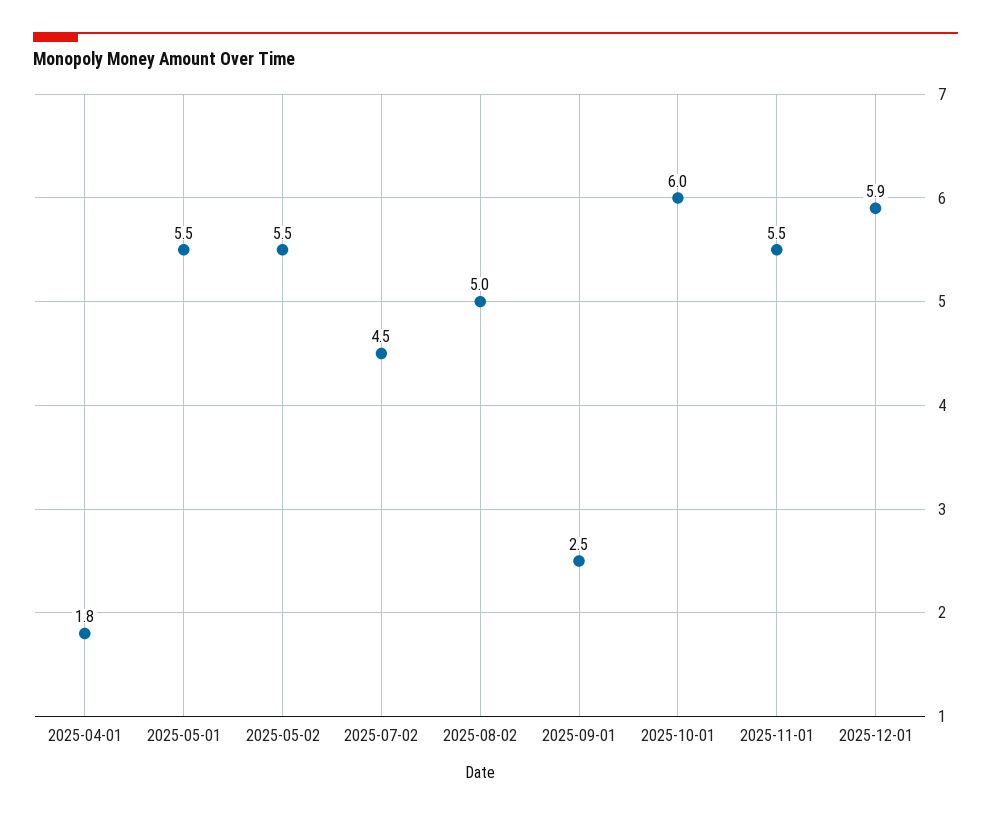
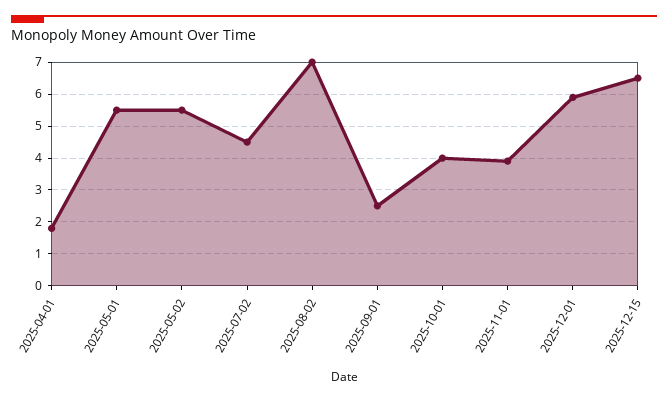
2025-08-02: 5 -> 7
2025-10-01: 6 -> 4
2025-11-01: 5.5 -> 4
2025-12-15: none -> 6.5

